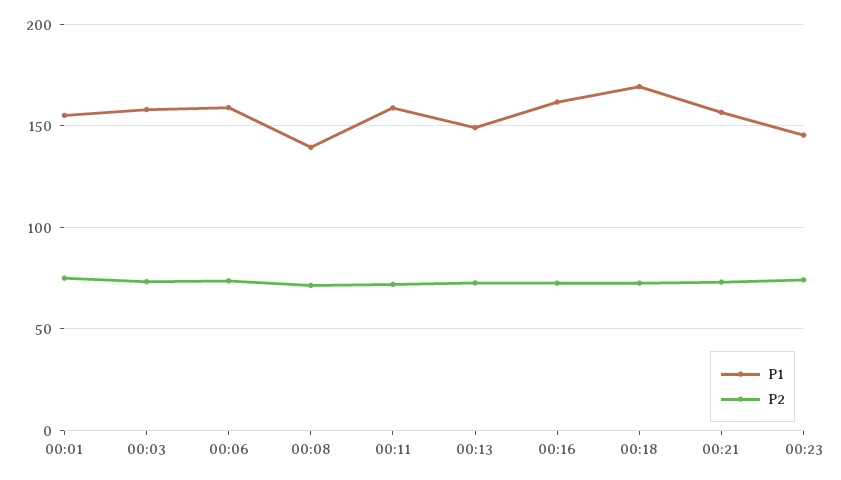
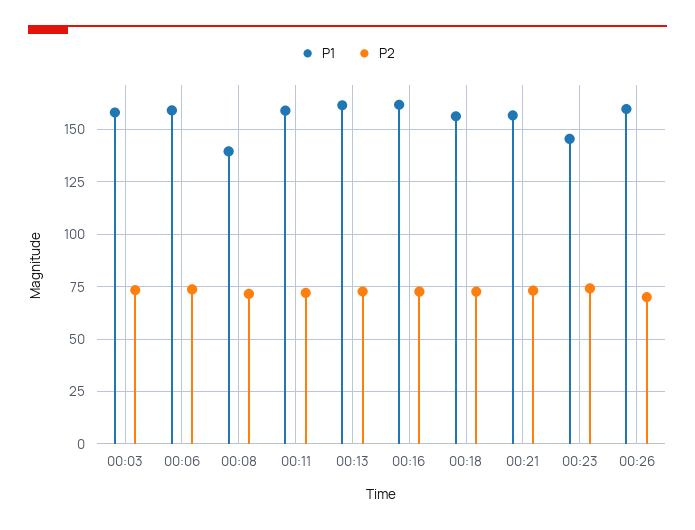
P1, 00:01: 155 -> none
P2, 00:01: 75 -> none
P1, 00:13: 150 -> 160
P1, 00:18: 170 -> 155
P1, 00:26: none -> 160
P2, 00:26: none -> 70

